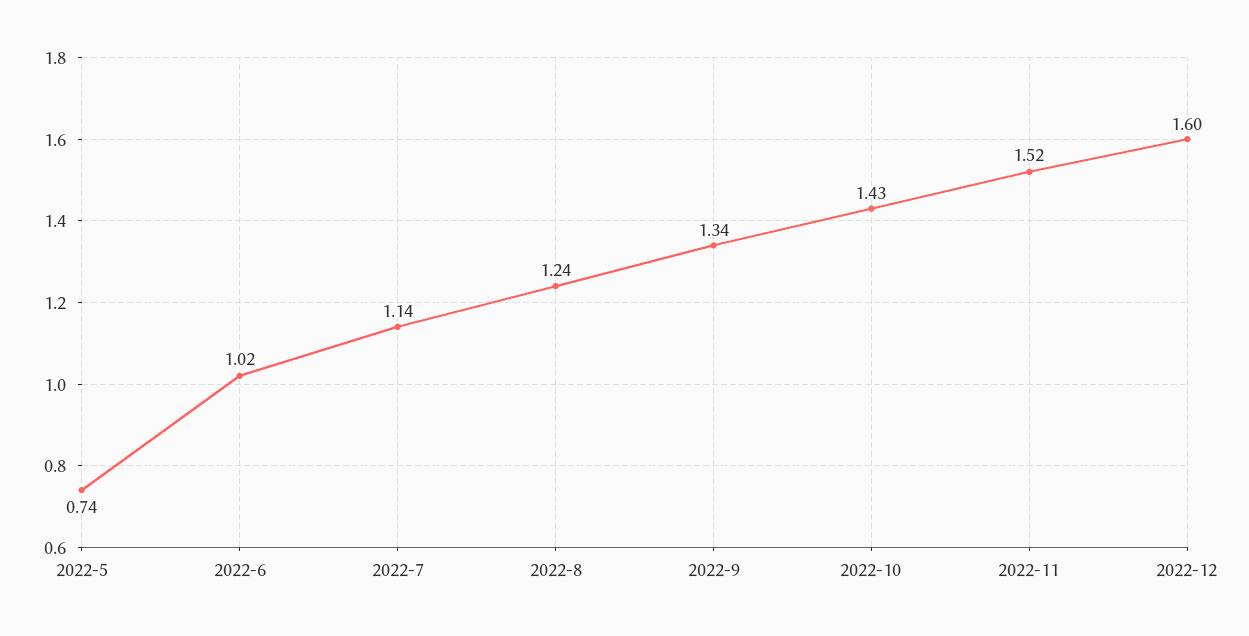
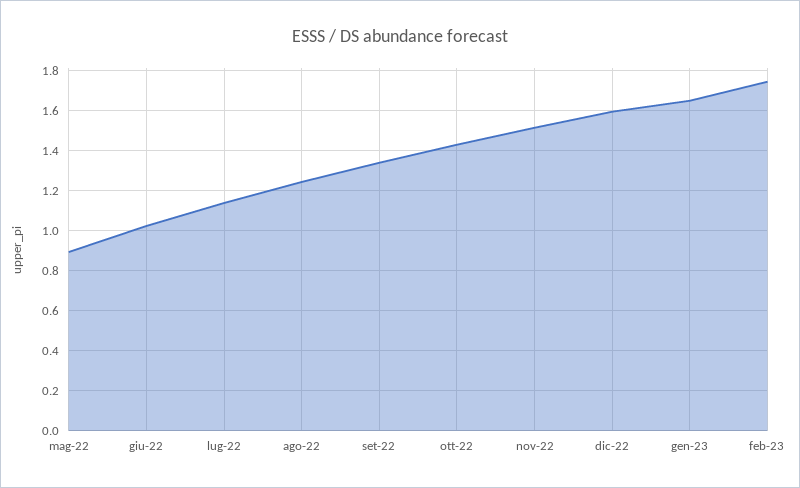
2022-5: 0.74 -> 0.9
gen-23: none -> 1.65
feb-23: none -> 1.75

